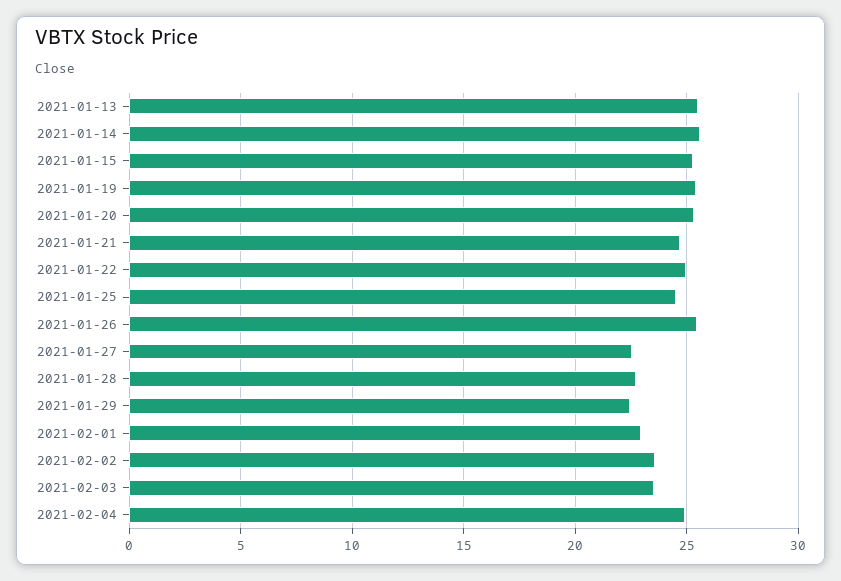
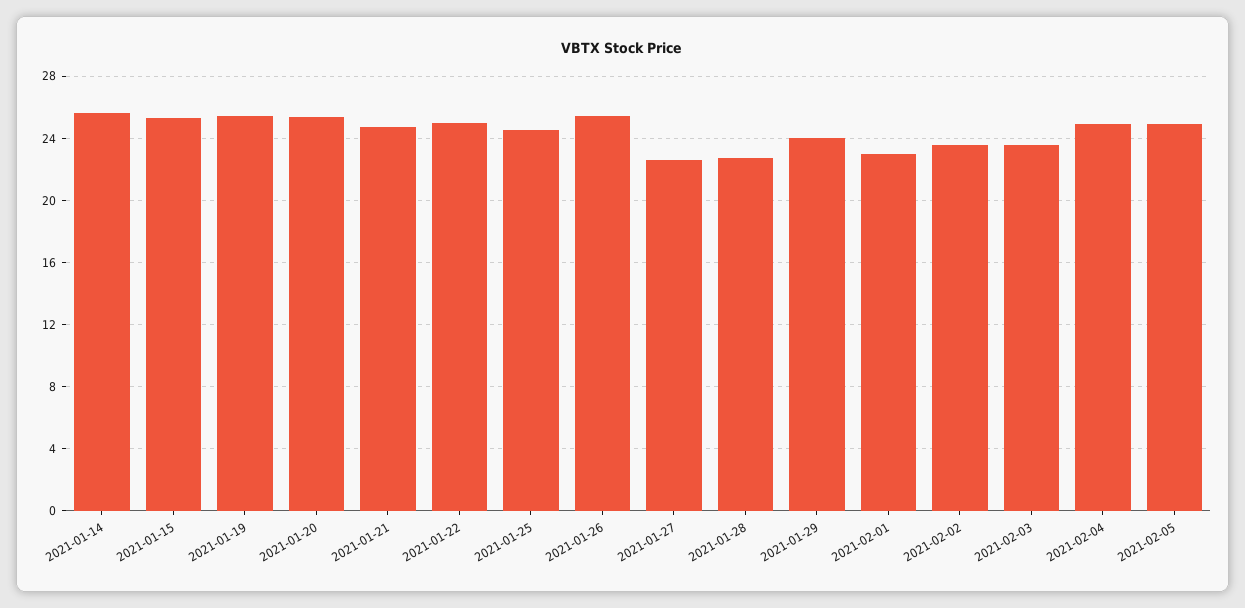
2021-01-13: 25.5 -> none
2021-01-29: 22.5 -> 24
2021-02-05: none -> 25

